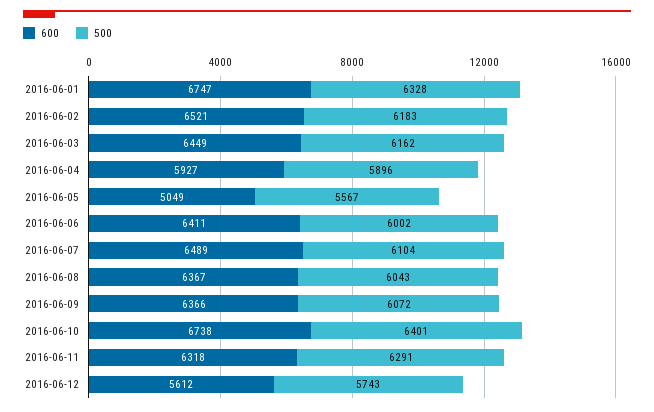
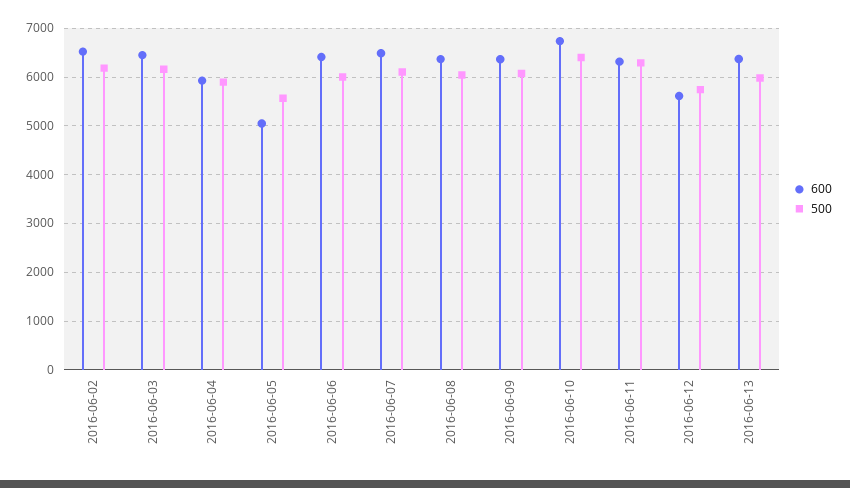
600, 2016-06-01: 6747 -> none
500, 2016-06-01: 6328 -> none
600, 2016-06-13: none -> 6400
500, 2016-06-13: none -> 6000

